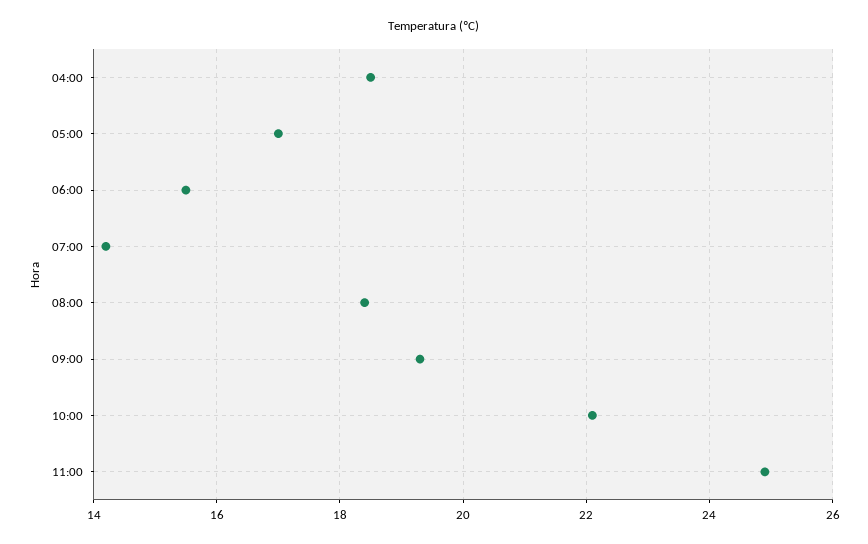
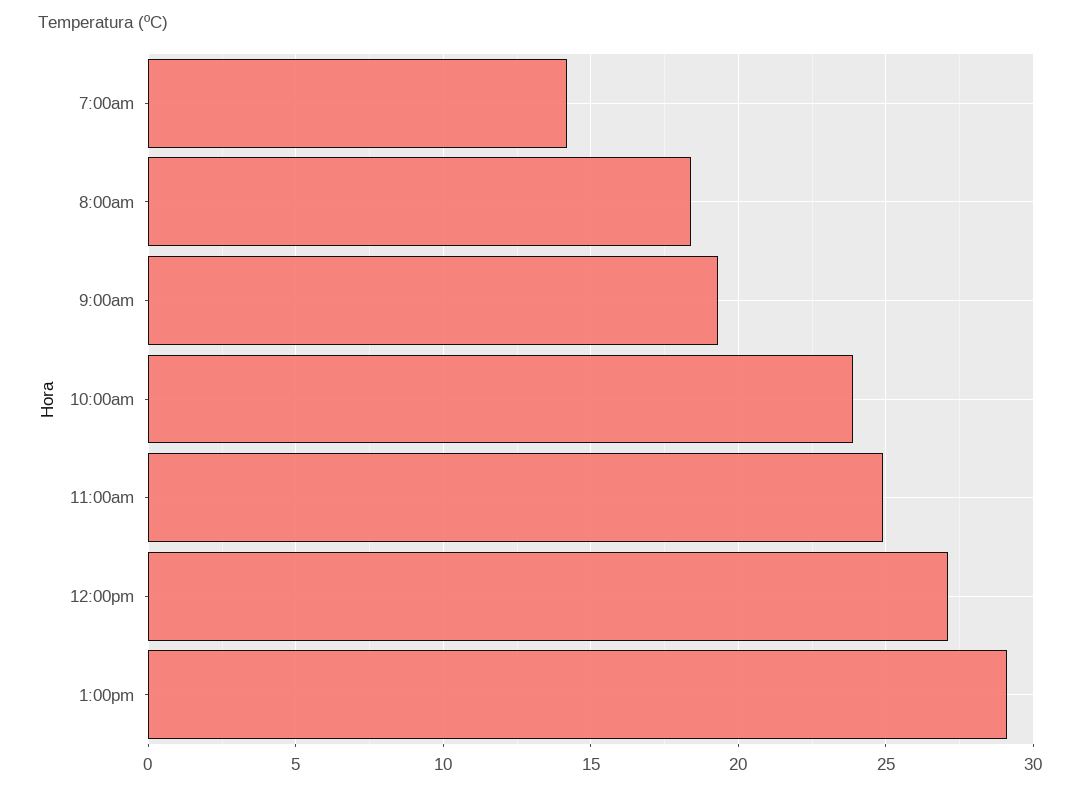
04:00: 18.5 -> none
05:00: 17 -> none
06:00: 15.5 -> none
10:00: 22 -> 24
12:00pm: none -> 27
1:00pm: none -> 29

